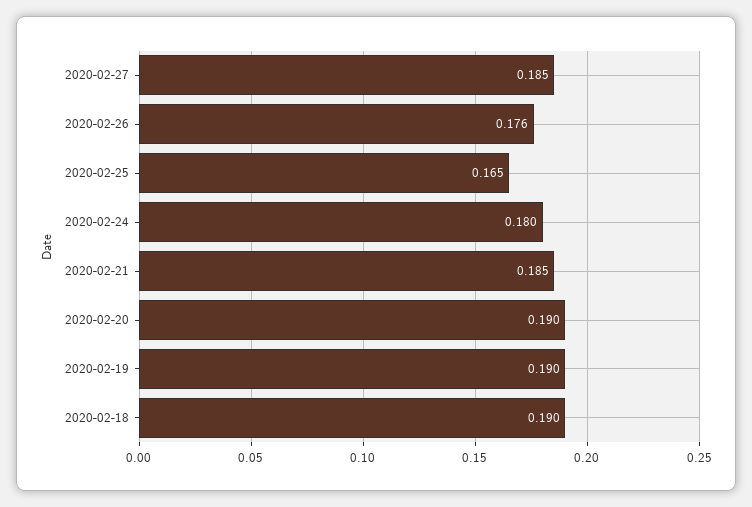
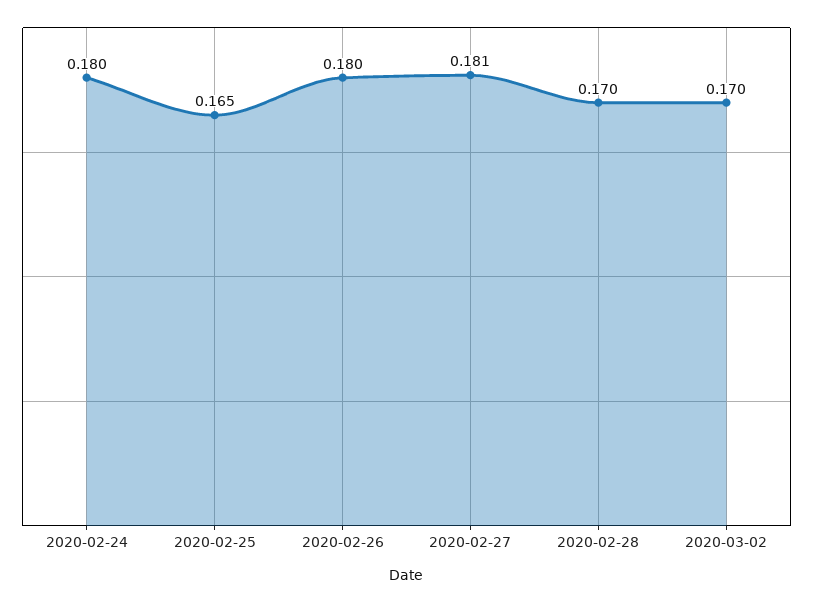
2020-02-27: 0.185 -> 0.181
2020-02-26: 0.176 -> 0.18
2020-02-21: 0.185 -> none
2020-02-20: 0.19 -> none
2020-02-19: 0.19 -> none
2020-02-18: 0.19 -> none
2020-02-28: none -> 0.17
2020-03-02: none -> 0.17

